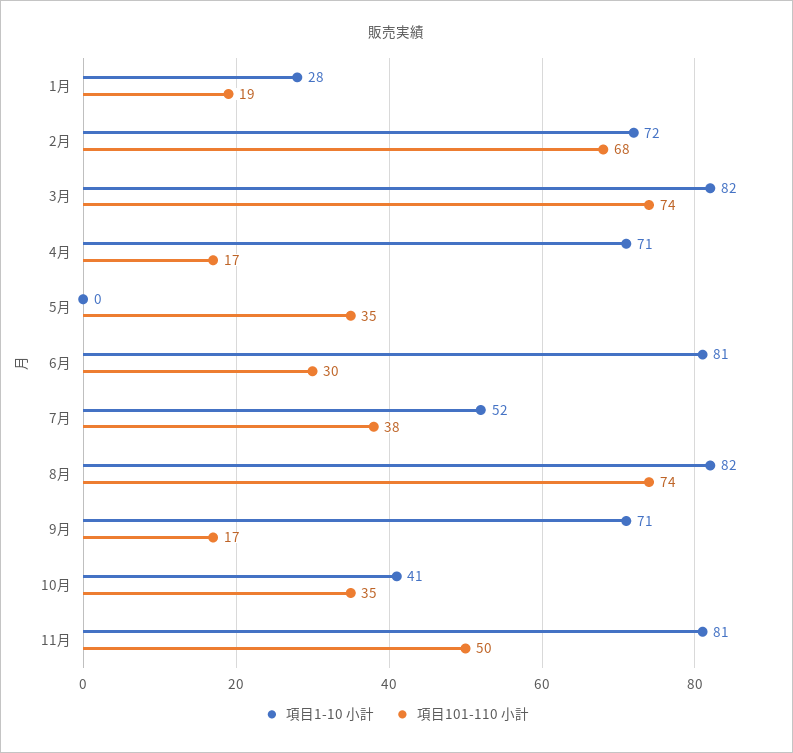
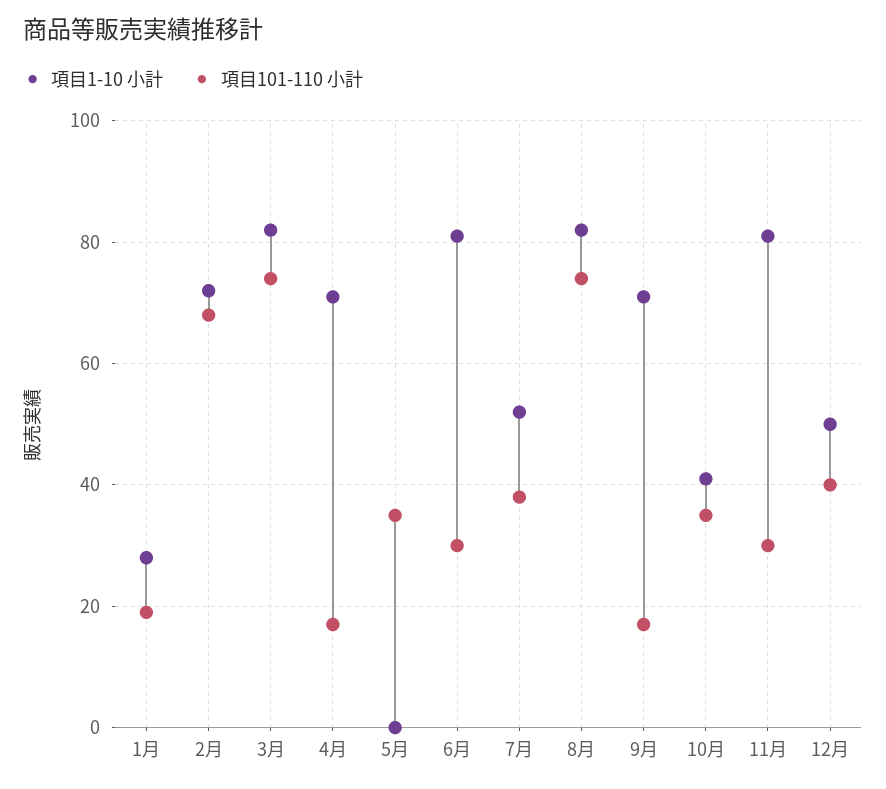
項目101-110 小計, 11月: 50 -> 30
項目1-10 小計, 12月: none -> 50
項目101-110 小計, 12月: none -> 40

